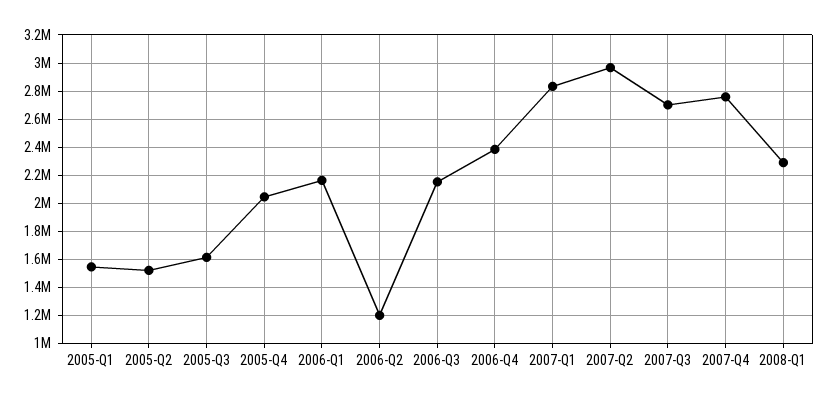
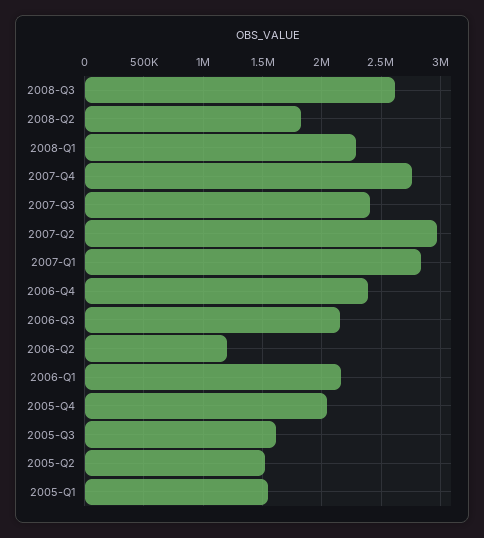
2007-Q3: 2700000 -> 2400000
2008-Q3: none -> 2600000
2008-Q2: none -> 1800000

